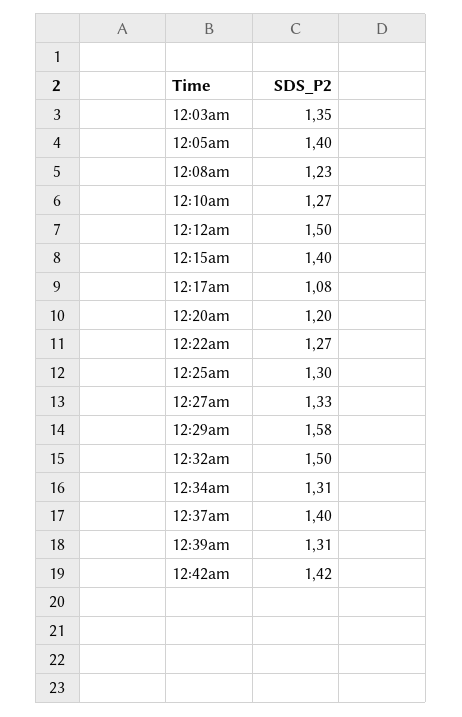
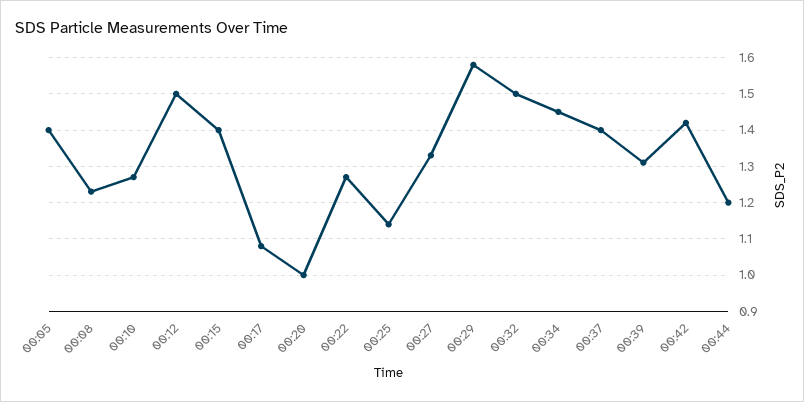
12:03am: 1.35 -> none
12:20am: 1.2 -> 1
12:25am: 1.3 -> 1.15
12:34am: 1.31 -> 1.45
00:44: none -> 1.2

